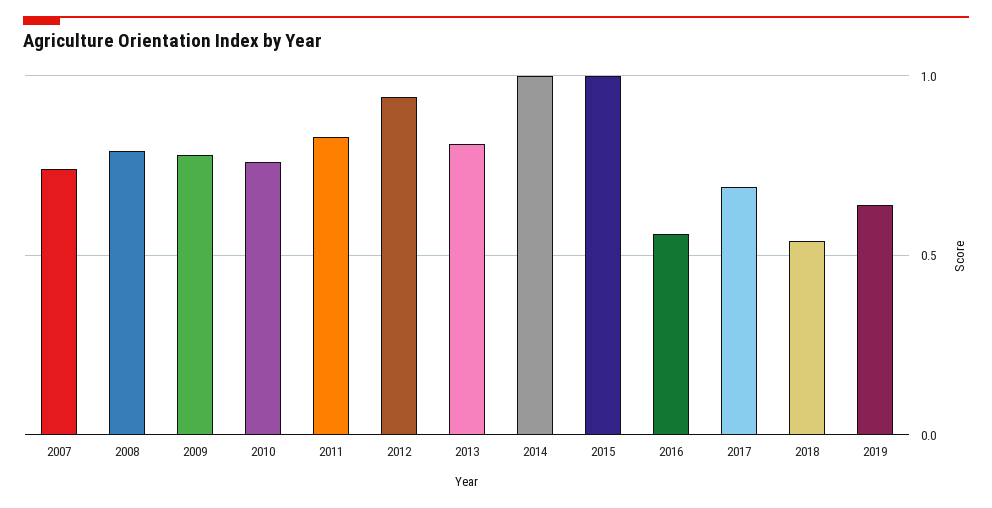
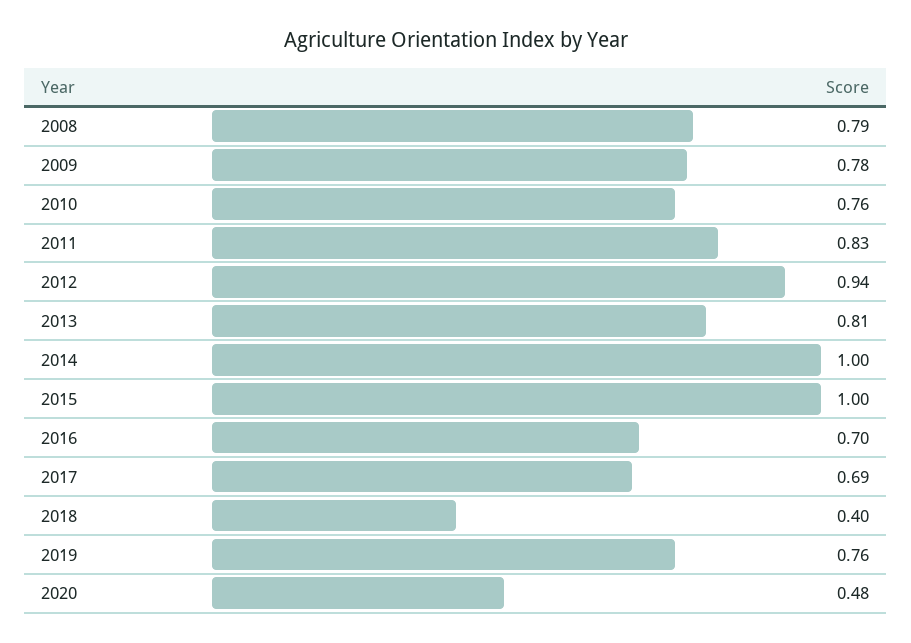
2007: 0.75 -> none
2016: 0.55 -> 0.7
2018: 0.55 -> 0.4
2019: 0.65 -> 0.76
2020: none -> 0.48

